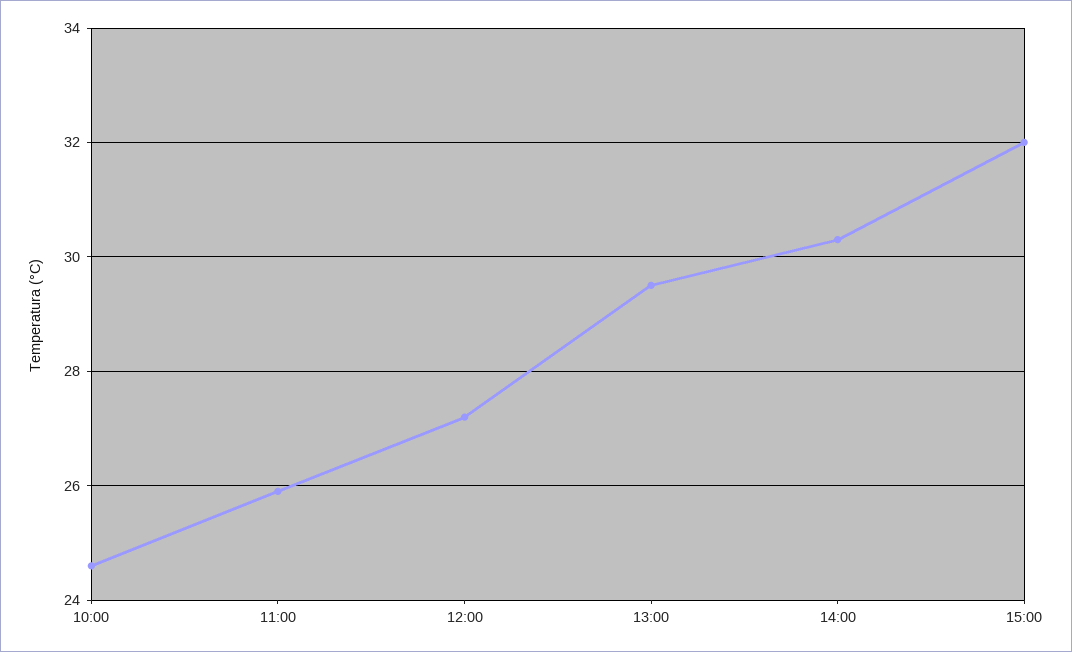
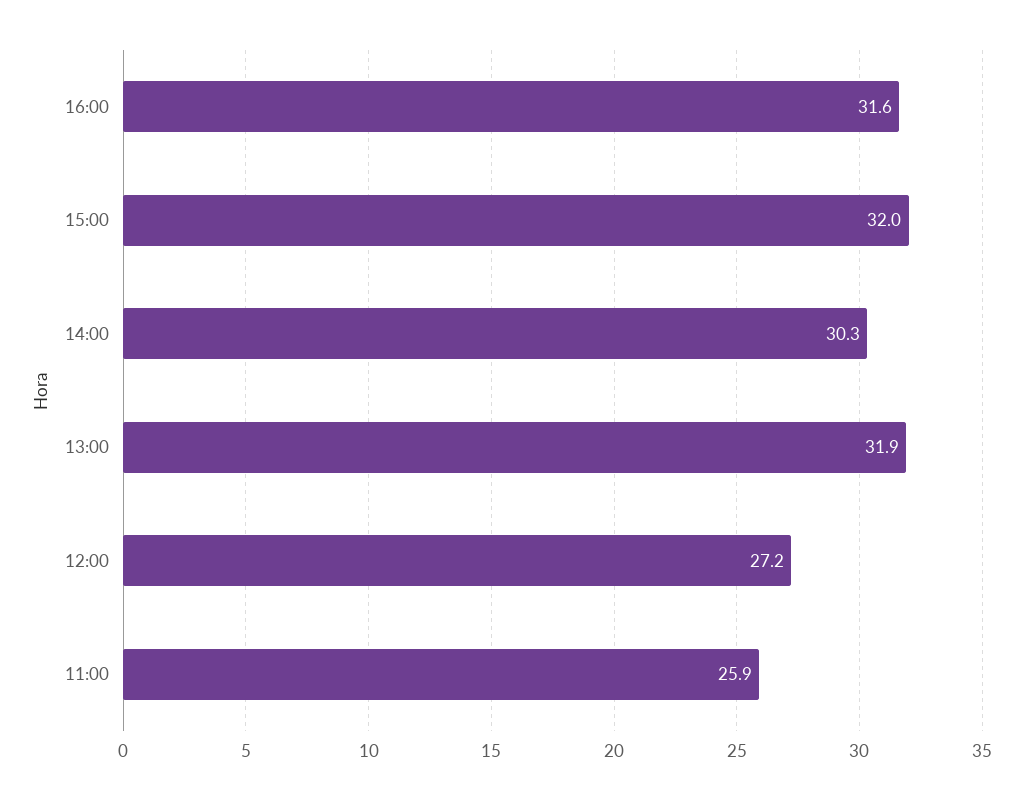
10:00: 24.5 -> none
13:00: 29.5 -> 31.9
16:00: none -> 31.6

